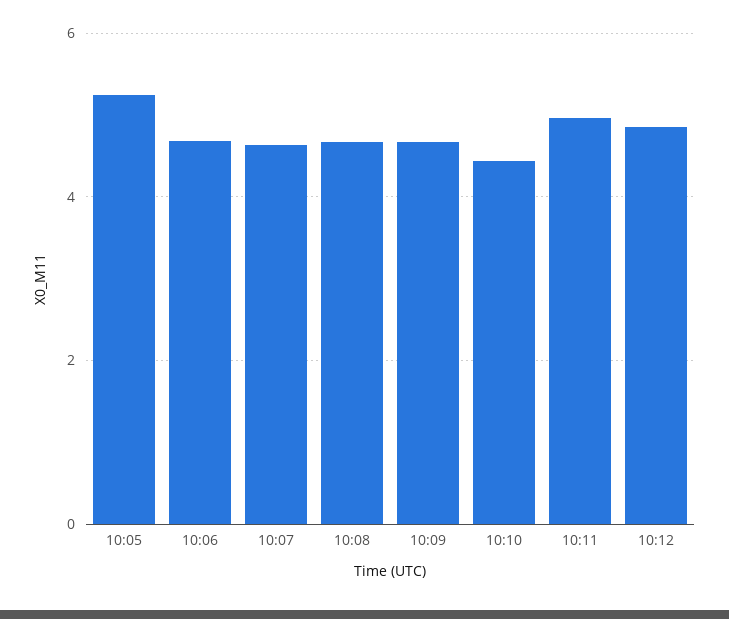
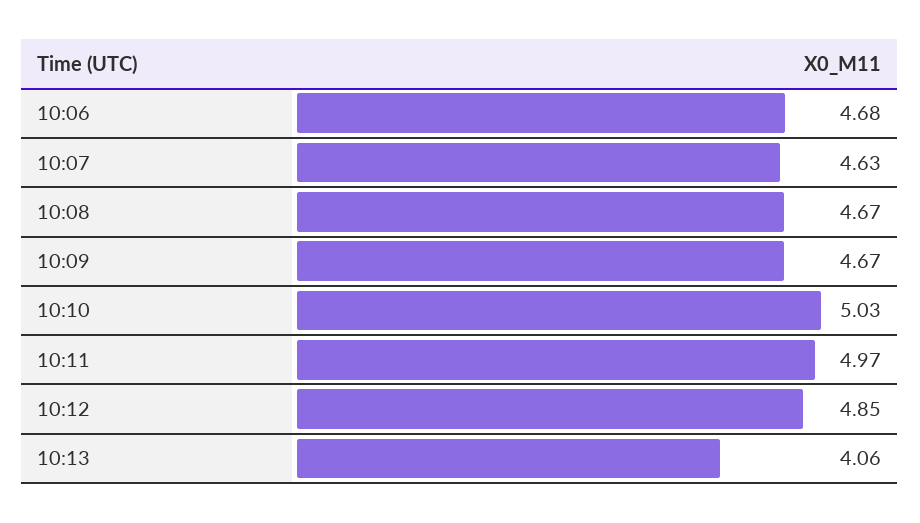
10:05: 5.2 -> none
10:10: 4.4 -> 5.03
10:13: none -> 4.06

